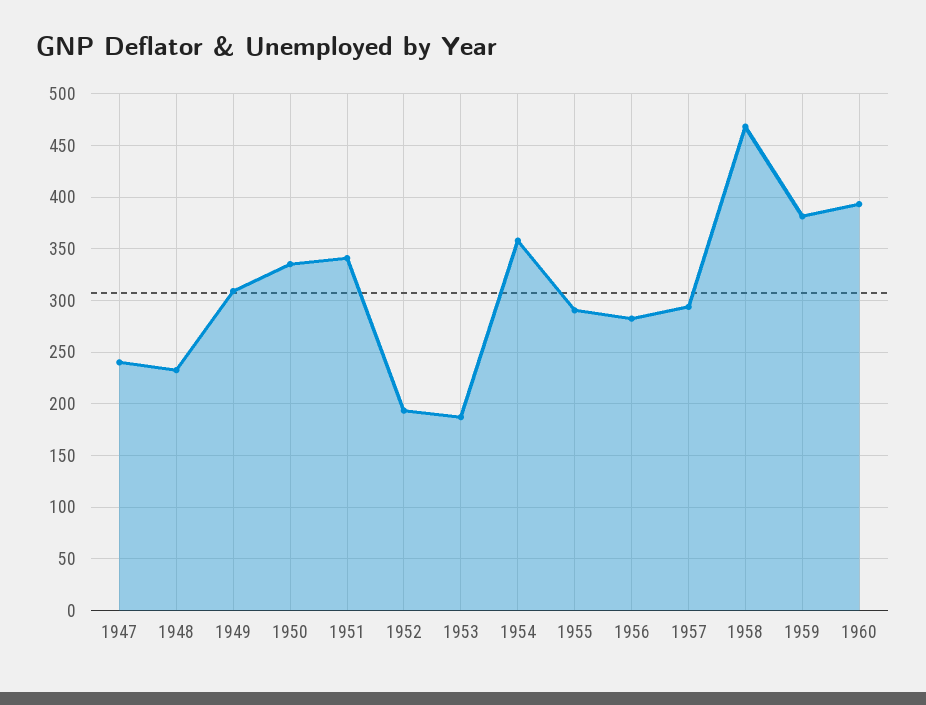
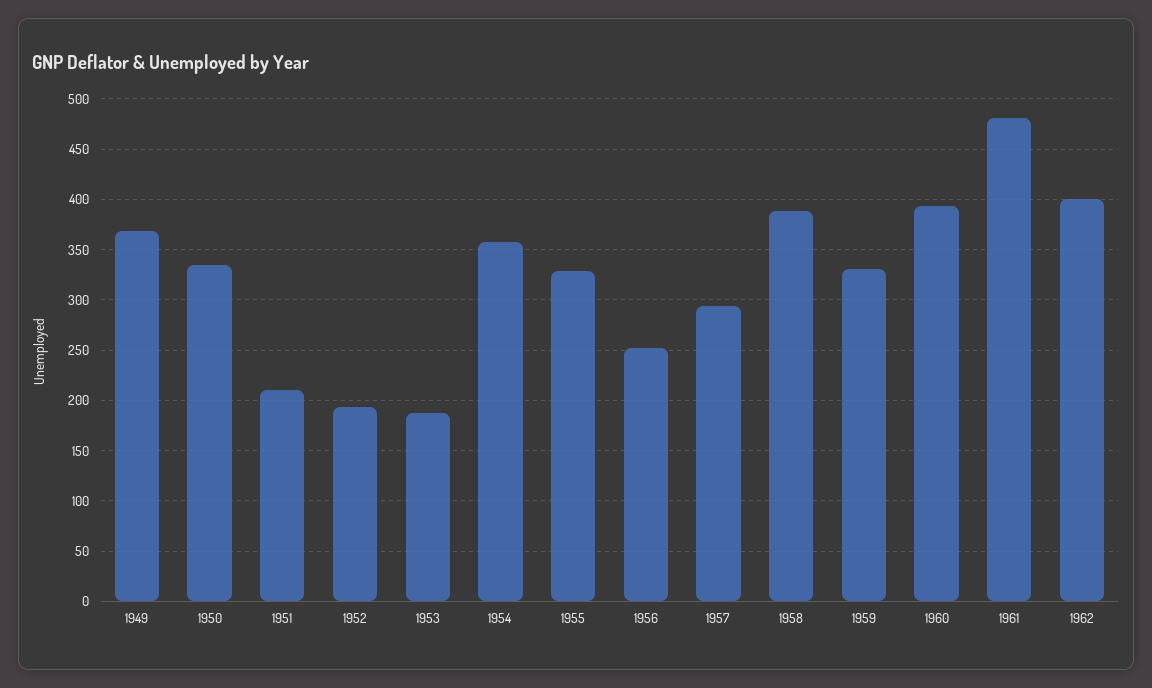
1947: 240 -> none
1948: 230 -> none
1949: 310 -> 370
1951: 340 -> 210
1955: 290 -> 330
1956: 280 -> 250
1958: 470 -> 390
1959: 380 -> 330
1961: none -> 480
1962: none -> 400

